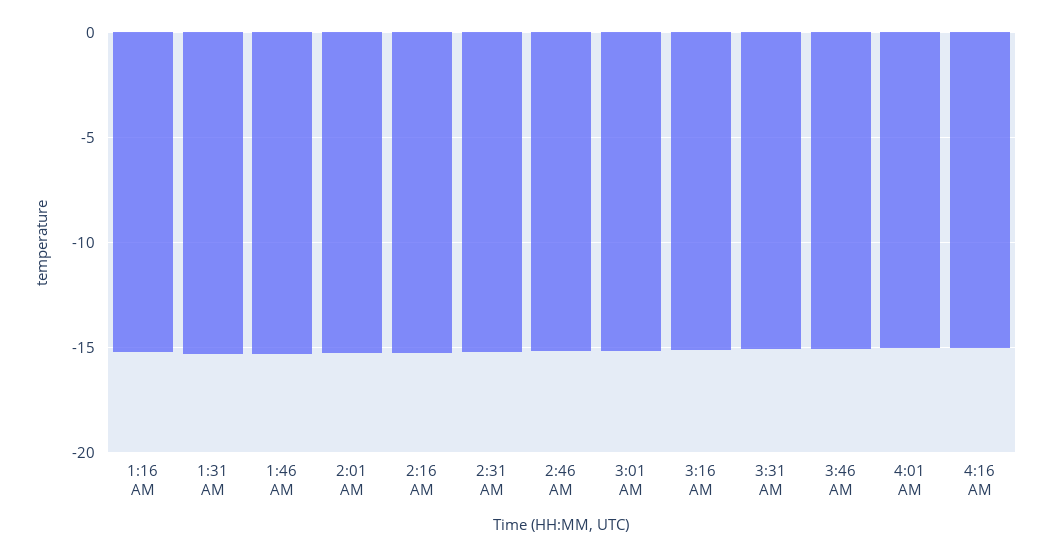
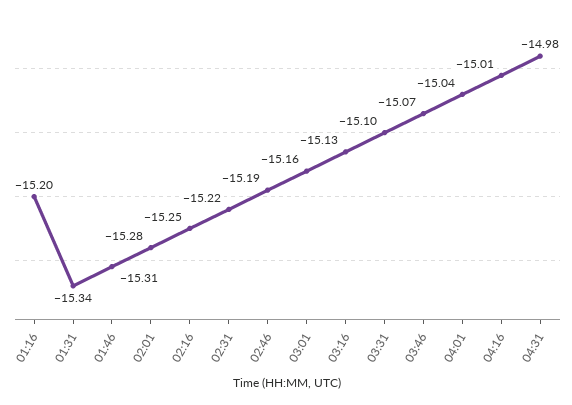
04:31: none -> -14.98

